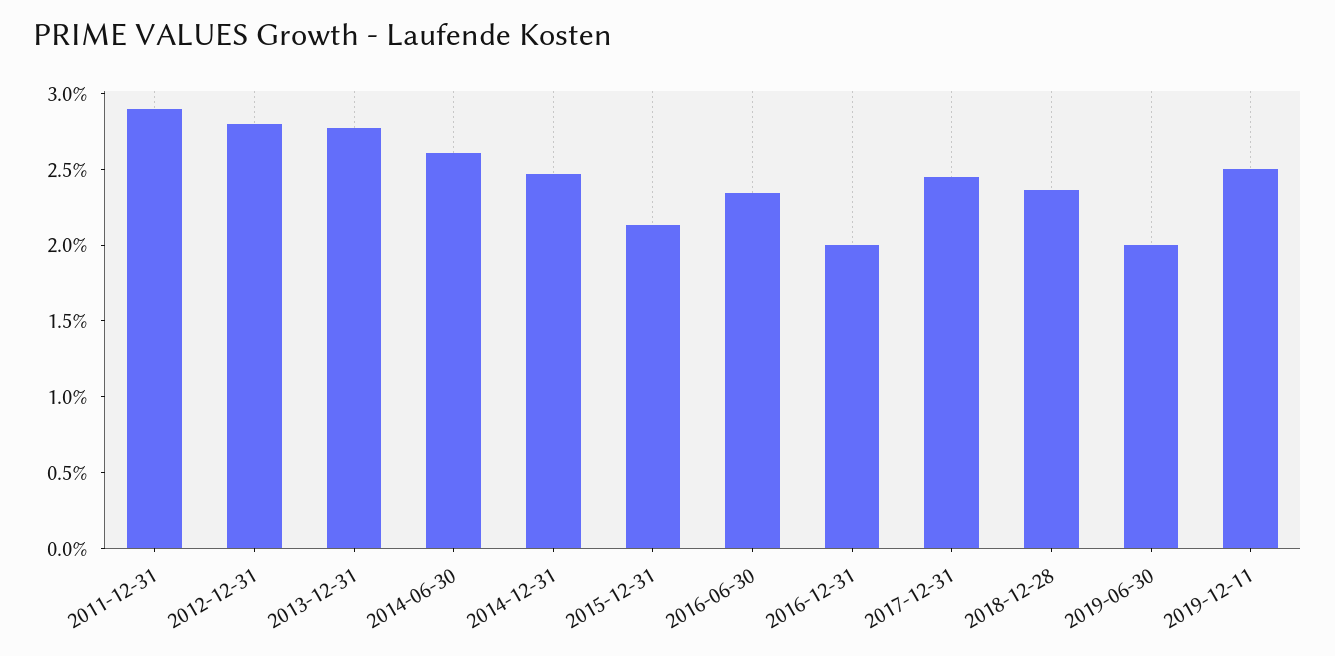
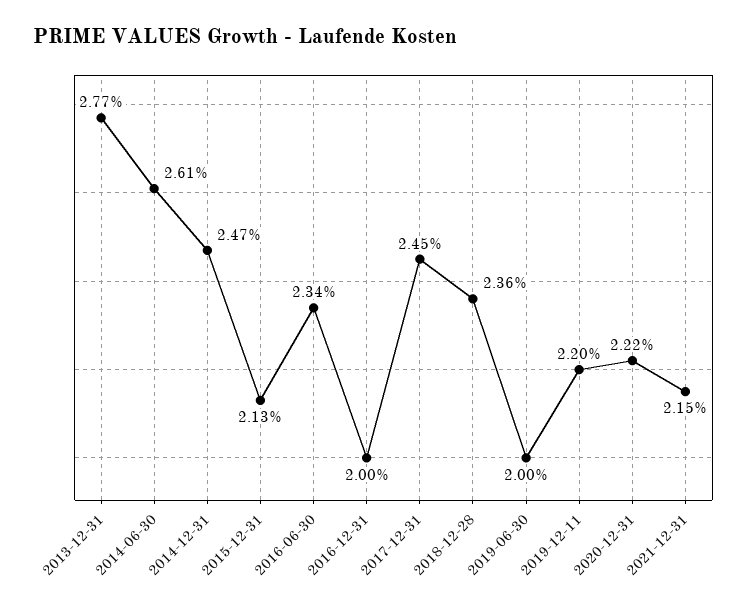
2011-12-31: 2.9 -> none
2012-12-31: 2.8 -> none
2019-12-11: 2.5 -> 2.2
2020-12-31: none -> 2.22
2021-12-31: none -> 2.15

